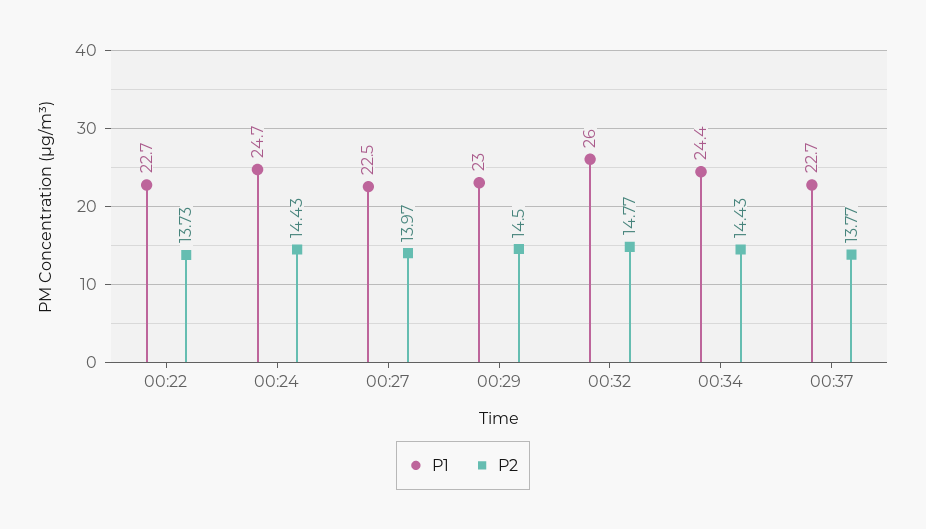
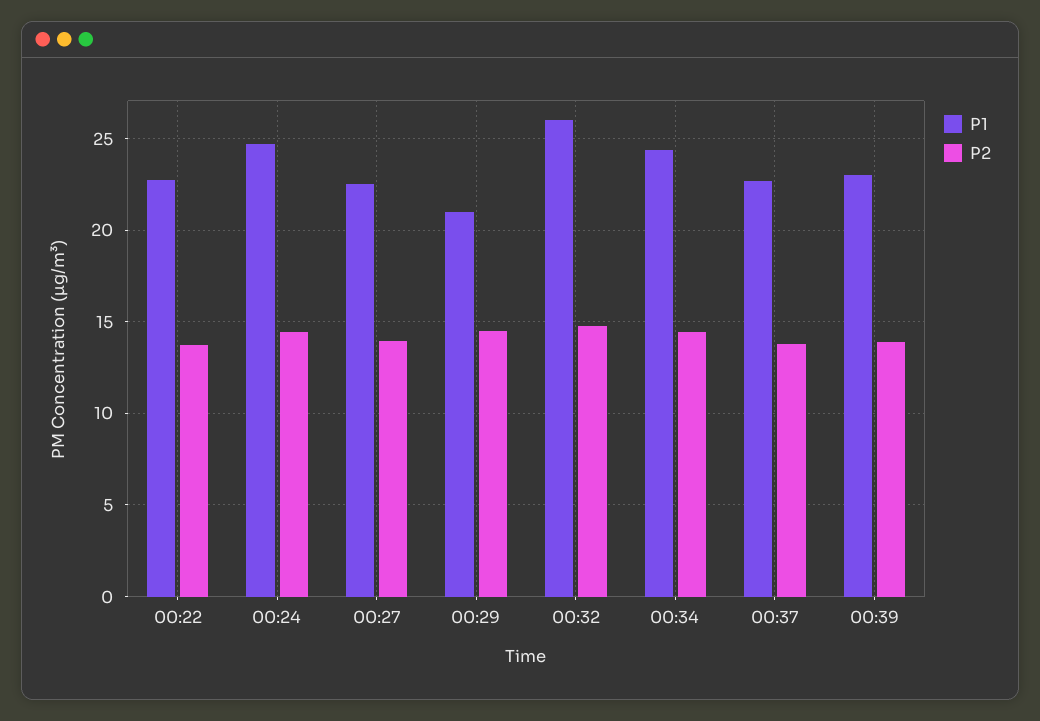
P1, 00:29: 23 -> 21
P1, 00:39: none -> 23
P2, 00:39: none -> 14

